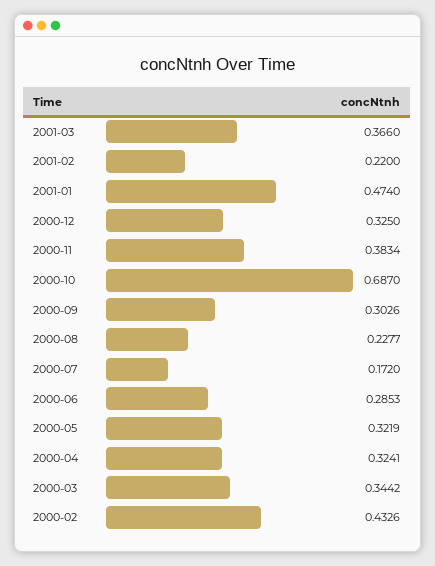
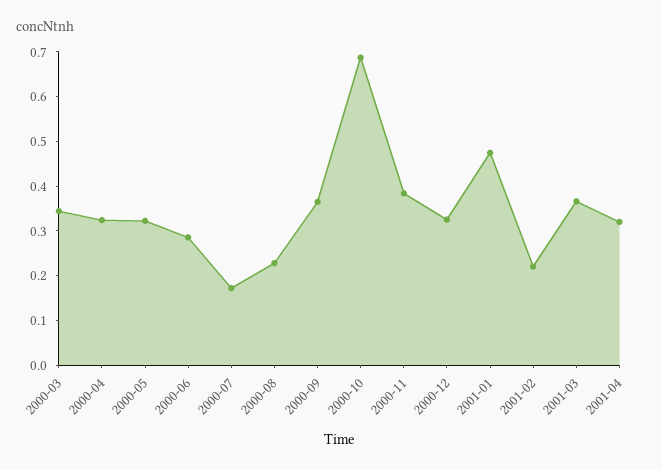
2000-09: 0.3026 -> 0.36
2000-02: 0.4326 -> none
2001-04: none -> 0.32

